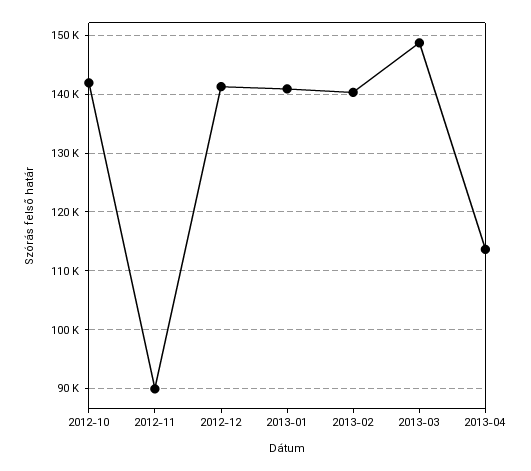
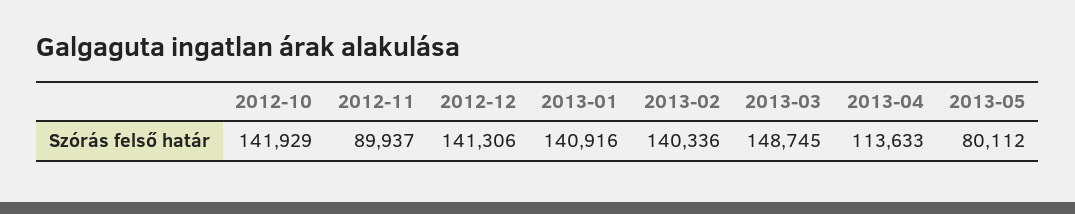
2013-05: none -> 80112

